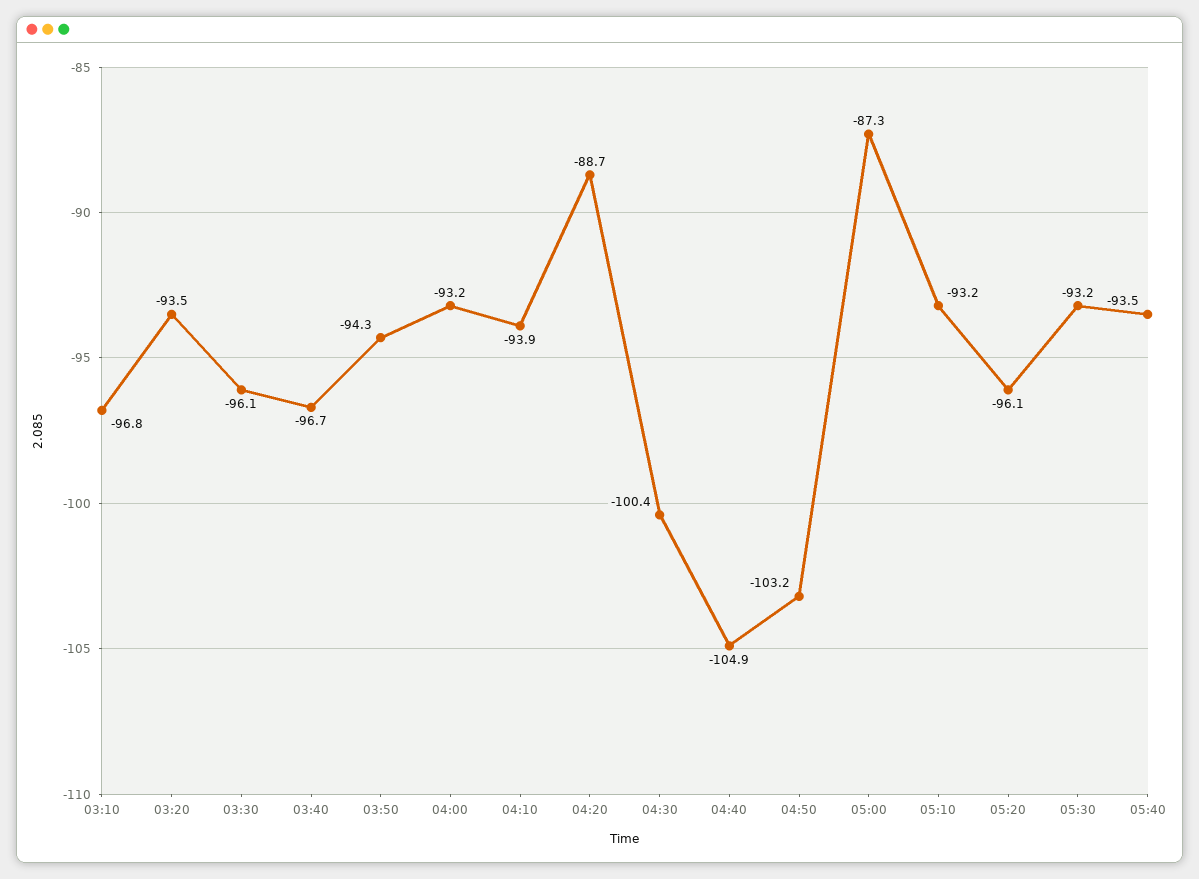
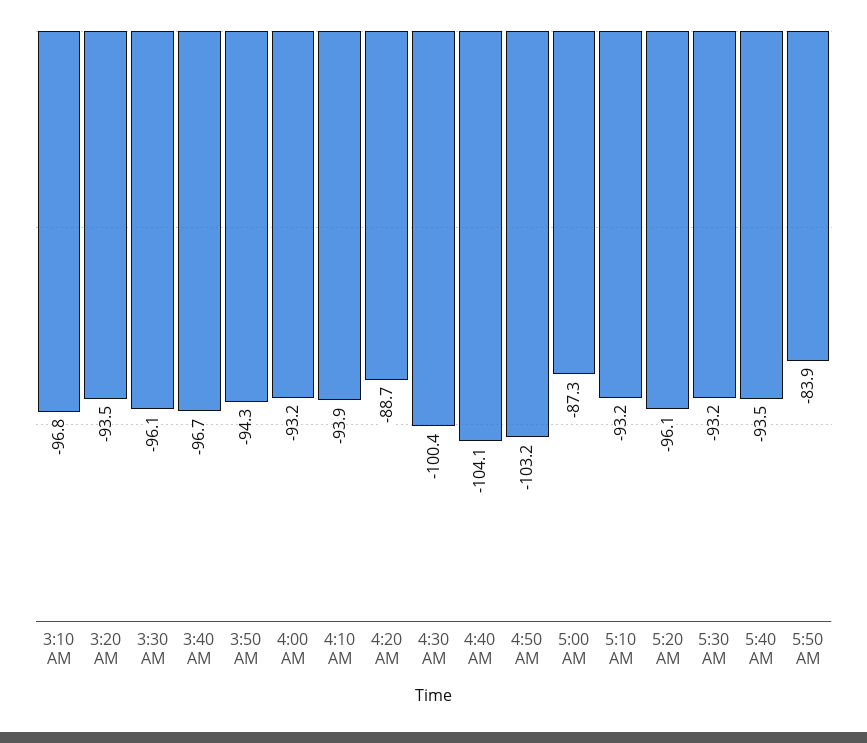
04:40: -104.9 -> -104.1
5:50 AM: none -> -83.9

